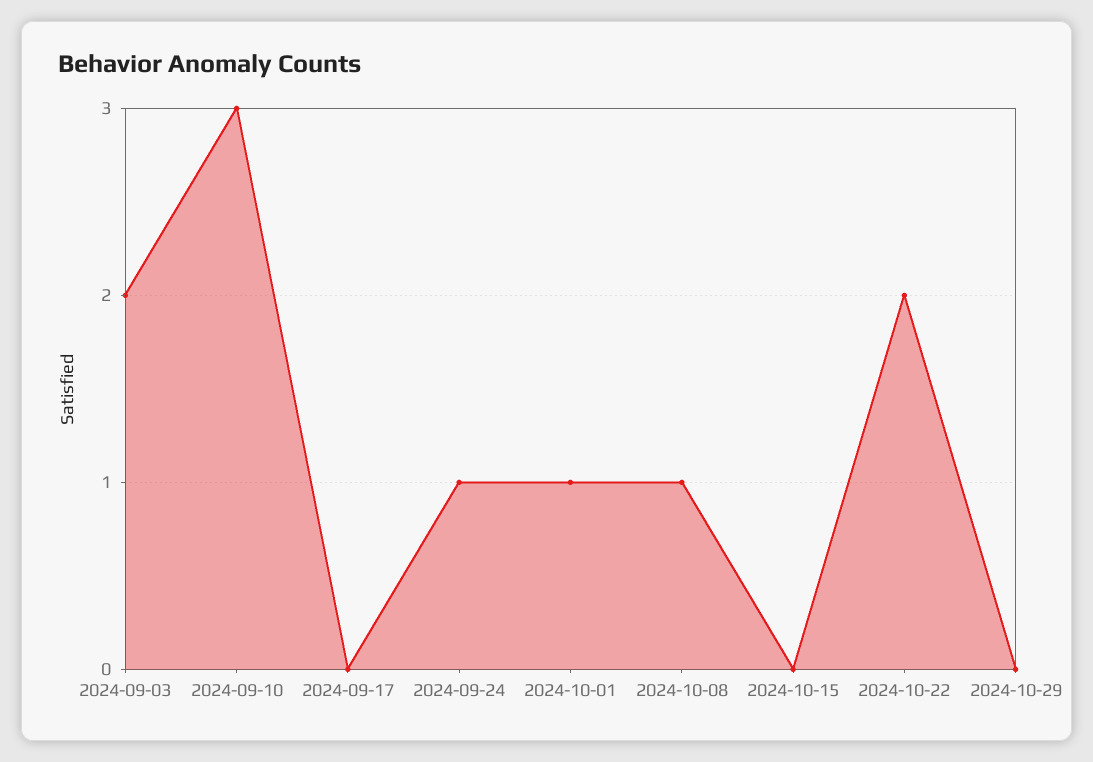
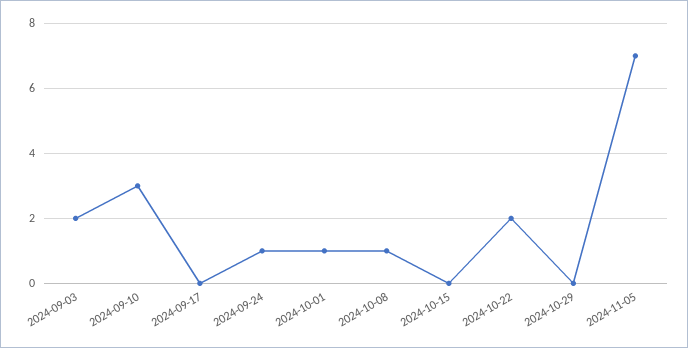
2024-11-05: none -> 7

